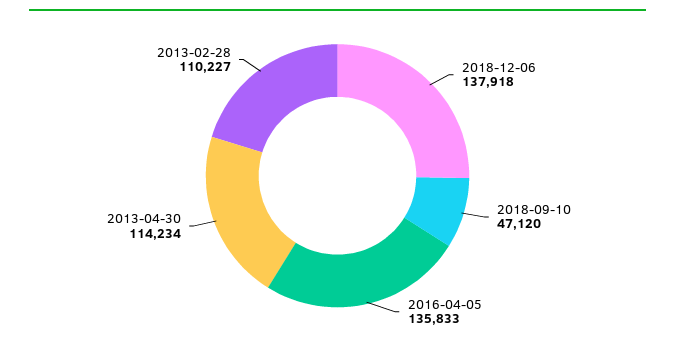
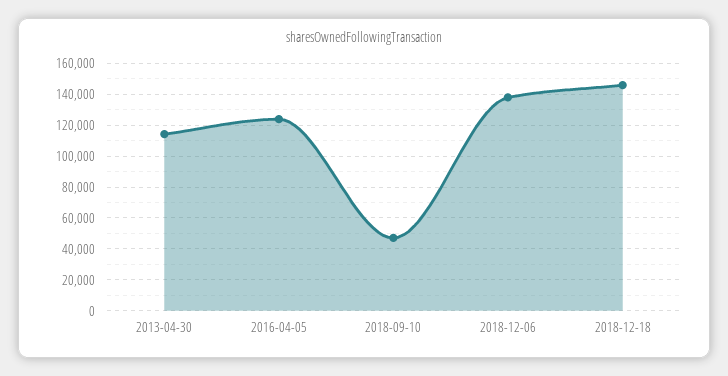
2016-04-05: 135833 -> 125000
2013-02-28: 110227 -> none
2018-12-18: none -> 145000

